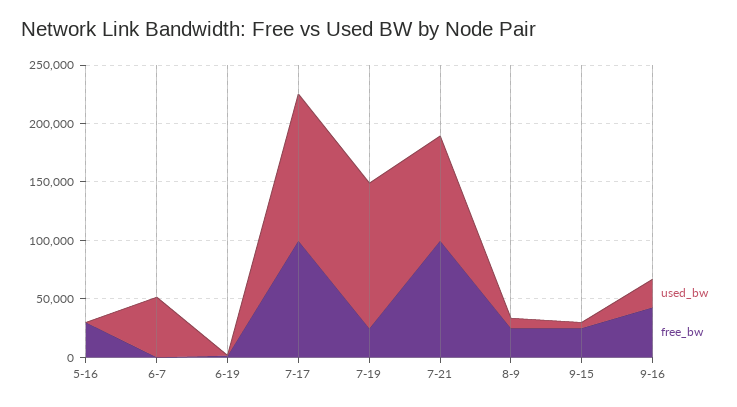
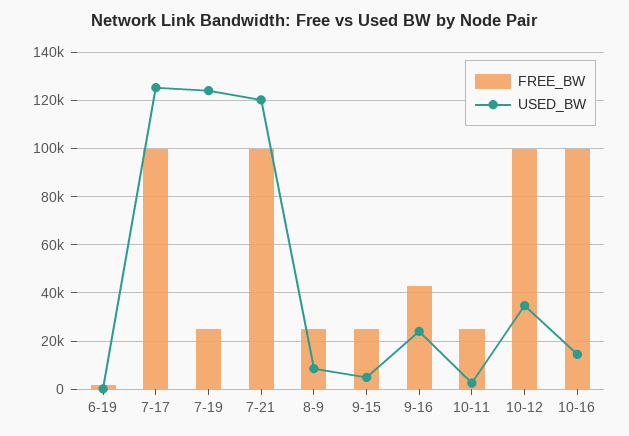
used_bw, 5-16: 0 -> none
free_bw, 5-16: 30000 -> none
used_bw, 6-7: 50000 -> none
free_bw, 6-7: 0 -> none
used_bw, 7-21: 90000 -> 120000
free_bw, 10-11: none -> 25000
used_bw, 10-11: none -> 2500
free_bw, 10-12: none -> 100000
used_bw, 10-12: none -> 35000
free_bw, 10-16: none -> 100000
used_bw, 10-16: none -> 15000

